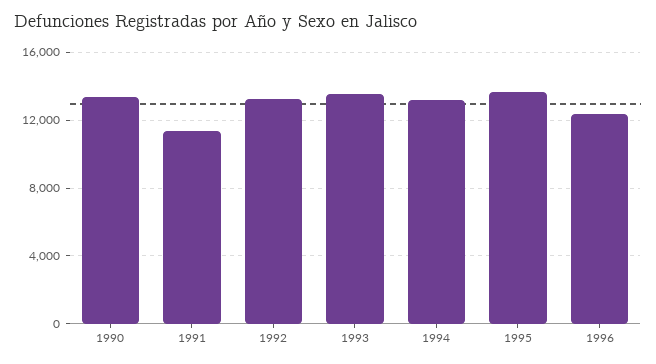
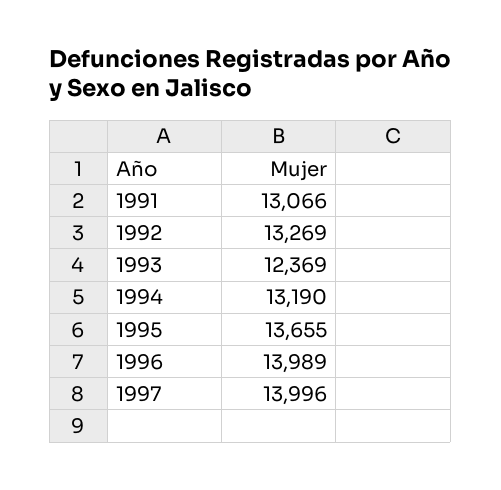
1990: 13500 -> none
1991: 11500 -> 13066
1993: 13500 -> 12369
1996: 12500 -> 13989
1997: none -> 13996

